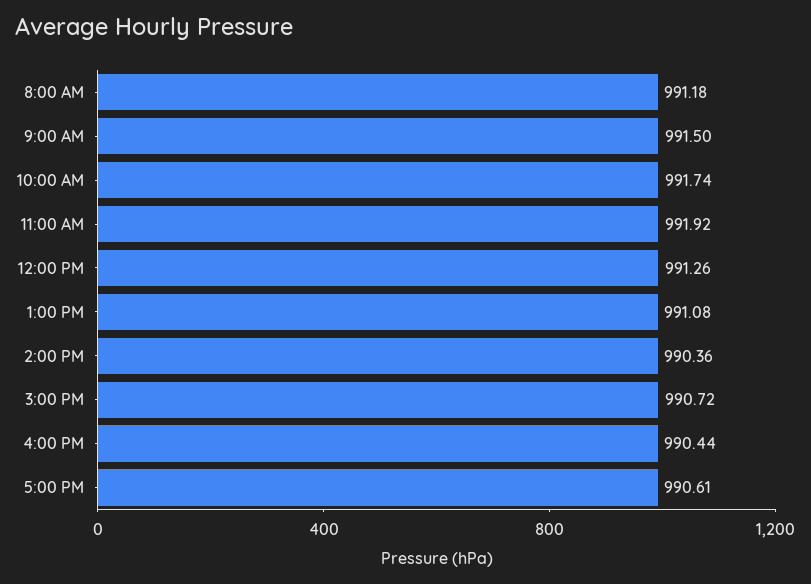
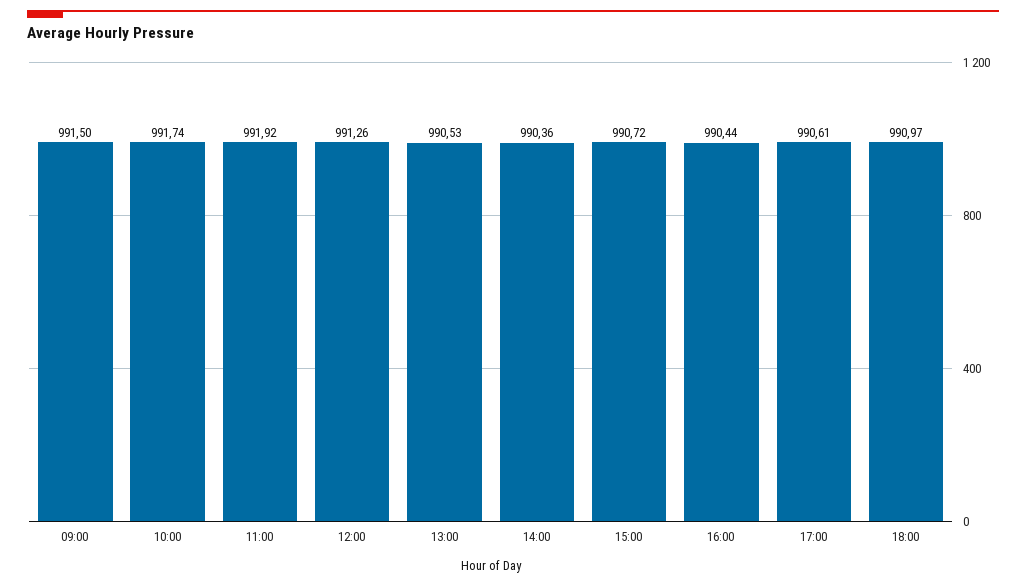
8:00 AM: 991.18 -> none
1:00 PM: 991.08 -> 990.53
18:00: none -> 990.97

